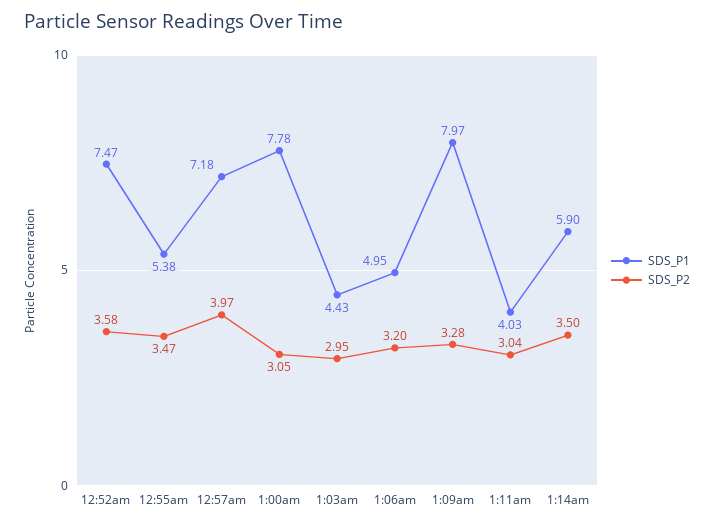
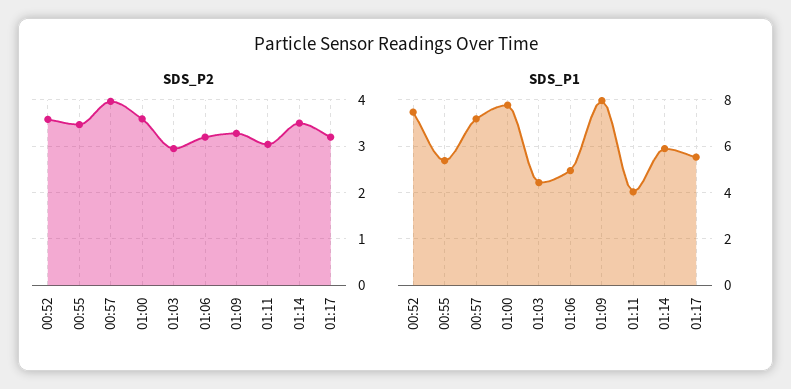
SDS_P2, 1:00am: 3.05 -> 3.6
SDS_P2, 01:17: none -> 3.2
SDS_P1, 01:17: none -> 5.5

